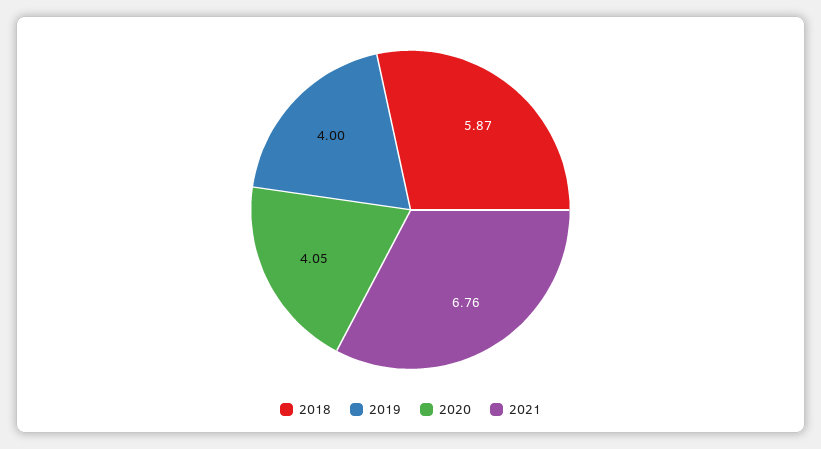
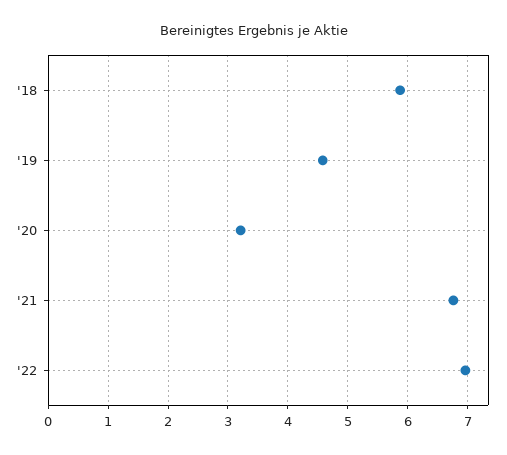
2019: 4 -> 4.6
2020: 4.05 -> 3.2
'22: none -> 7

